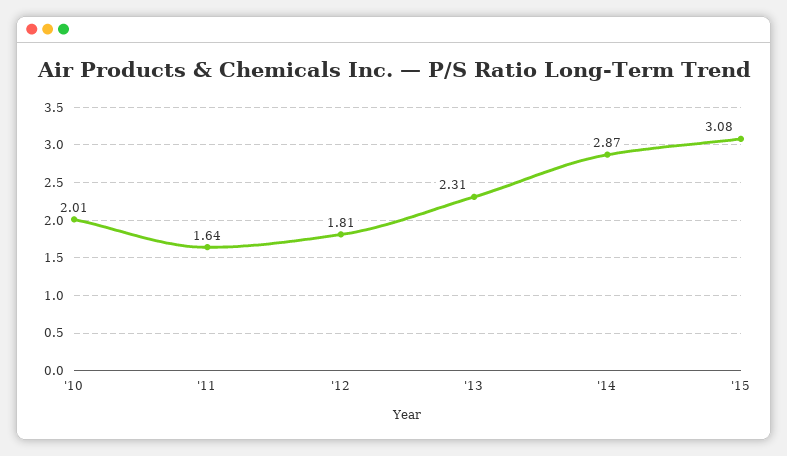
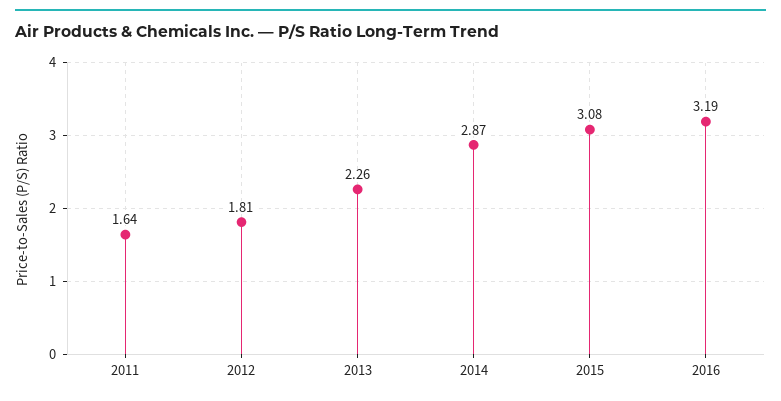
'10: 2.01 -> none
'13: 2.31 -> 2.26
2016: none -> 3.19

